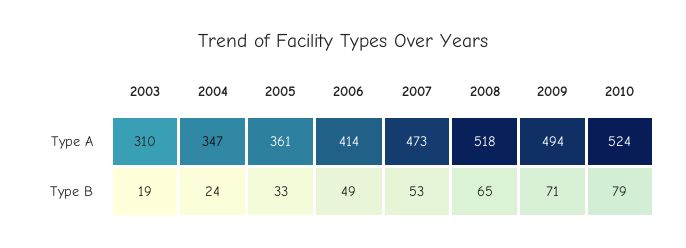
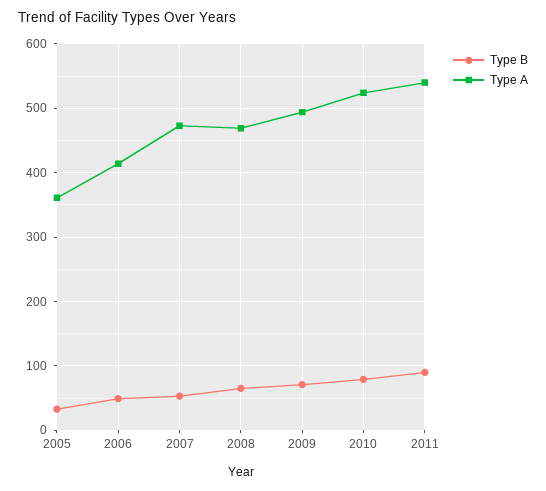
Type A, 2003: 310 -> none
Type A, 2004: 347 -> none
Type A, 2008: 518 -> 470
Type B, 2003: 19 -> none
Type B, 2004: 24 -> none
Type B, 2011: none -> 90
Type A, 2011: none -> 540

